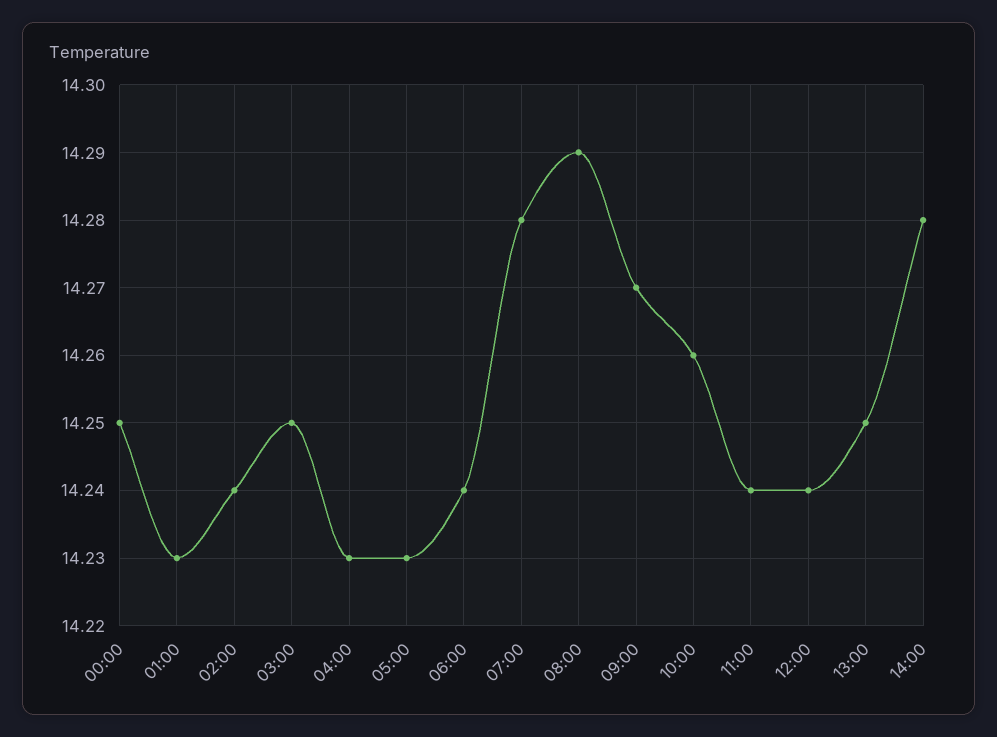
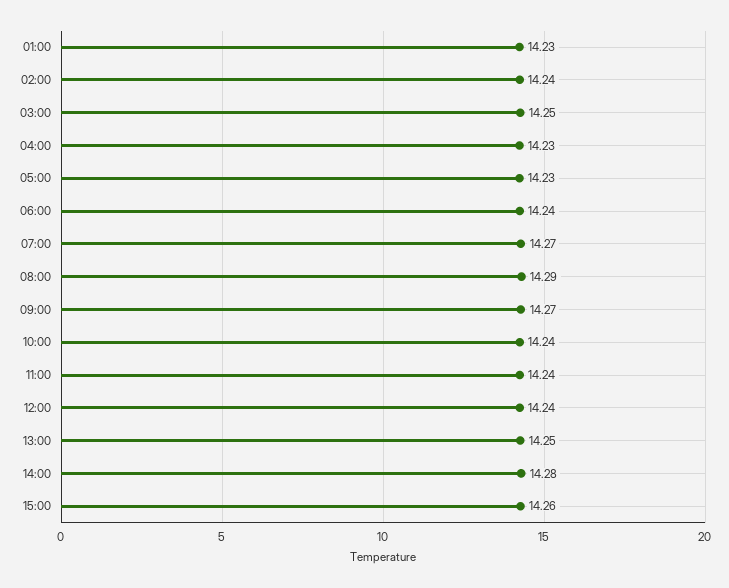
00:00: 14.25 -> none
07:00: 14.28 -> 14.27
10:00: 14.26 -> 14.24
15:00: none -> 14.26

